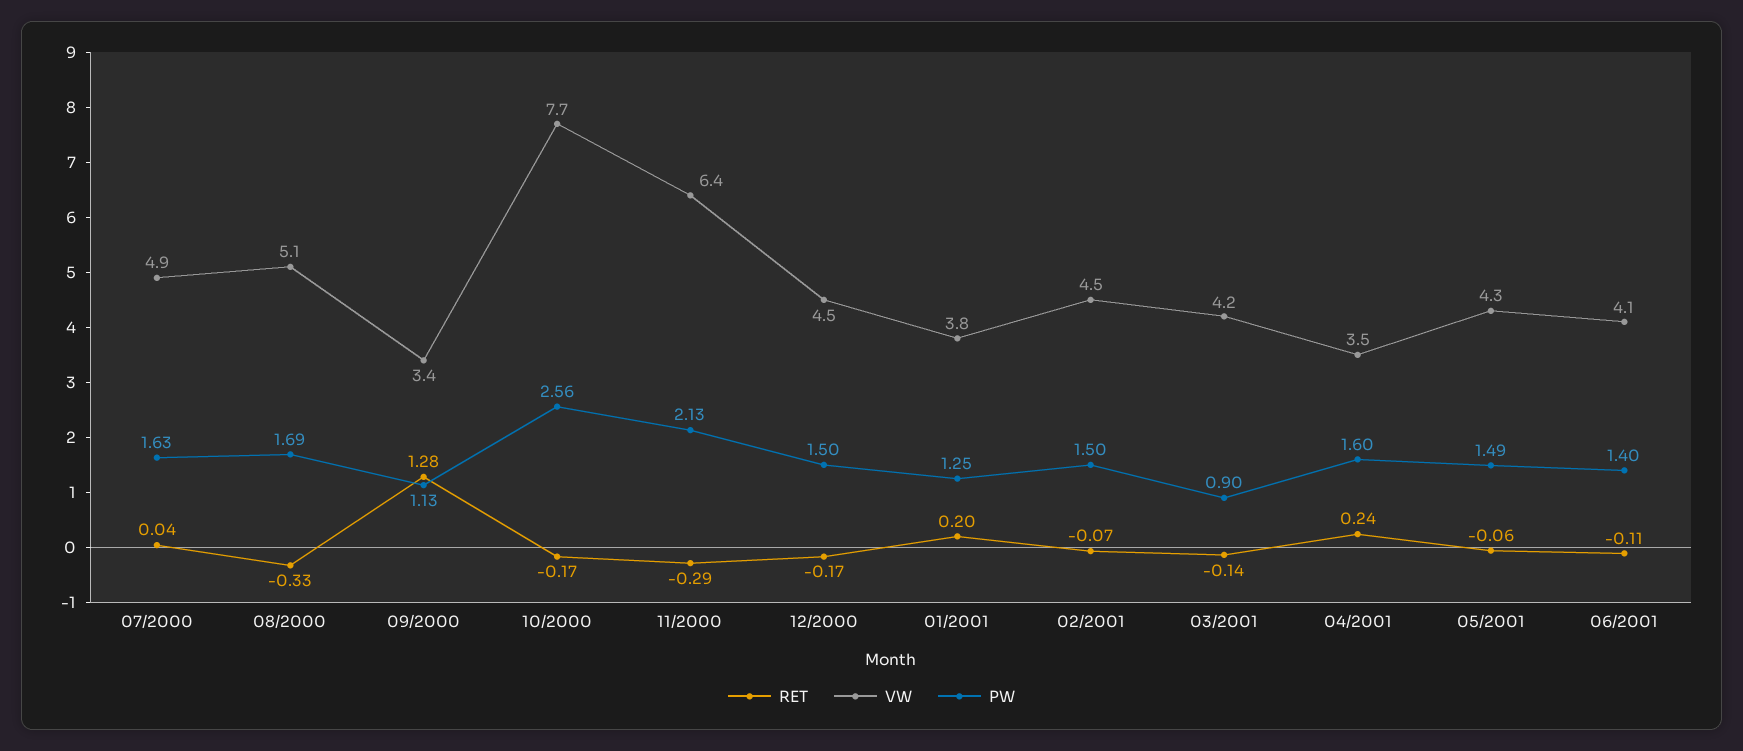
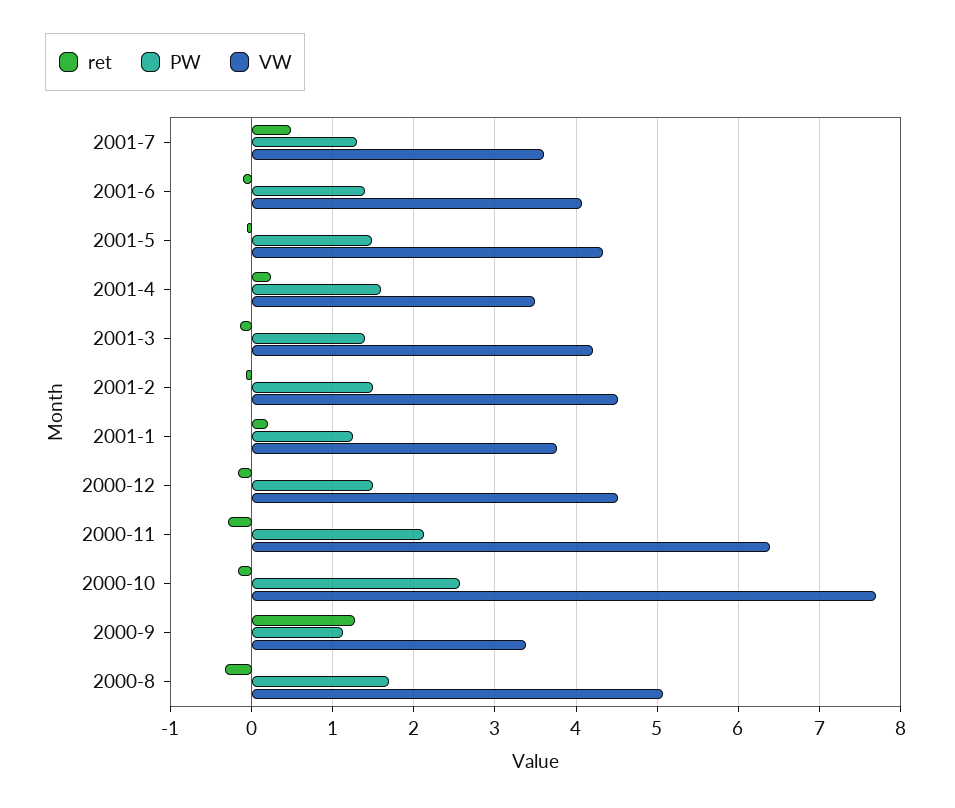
RET, 07/2000: 0.04 -> none
VW, 07/2000: 4.9 -> none
PW, 07/2000: 1.63 -> none
PW, 03/2001: 0.9 -> 1.4
RET, 2001-7: none -> 0.5
PW, 2001-7: none -> 1.3
VW, 2001-7: none -> 3.6

